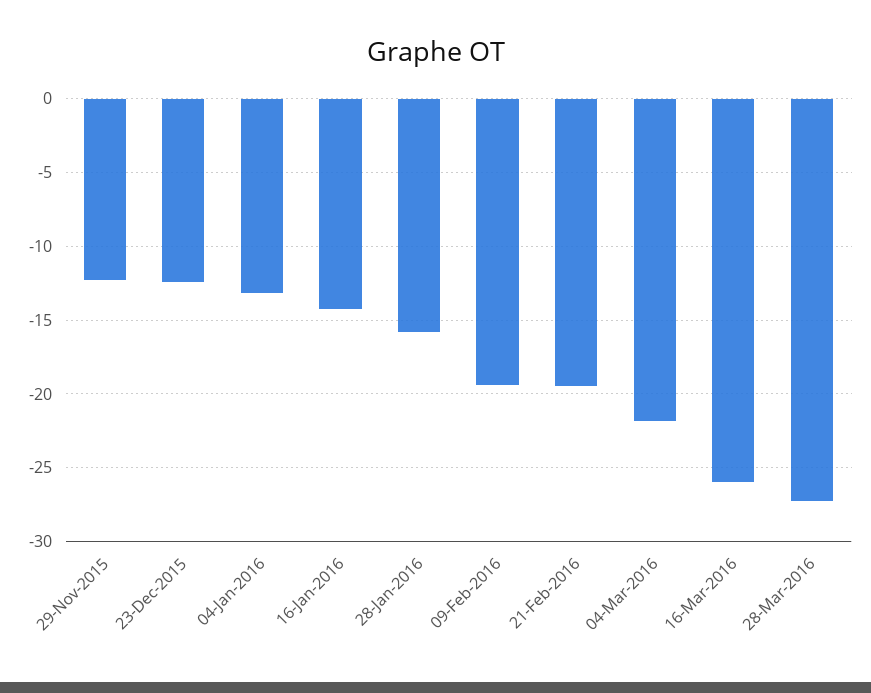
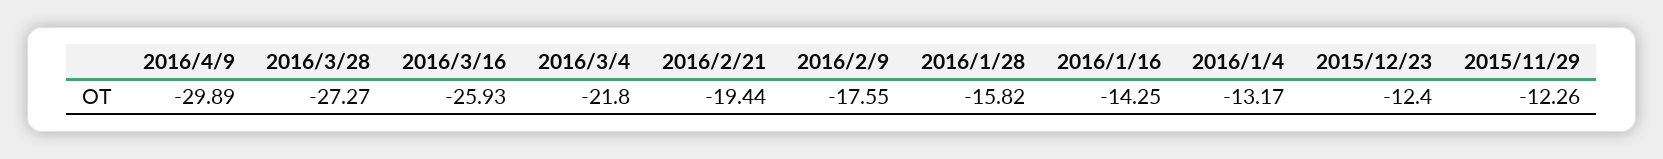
09-Feb-2016: -19.5 -> -17.55
2016/4/9: none -> -29.89

